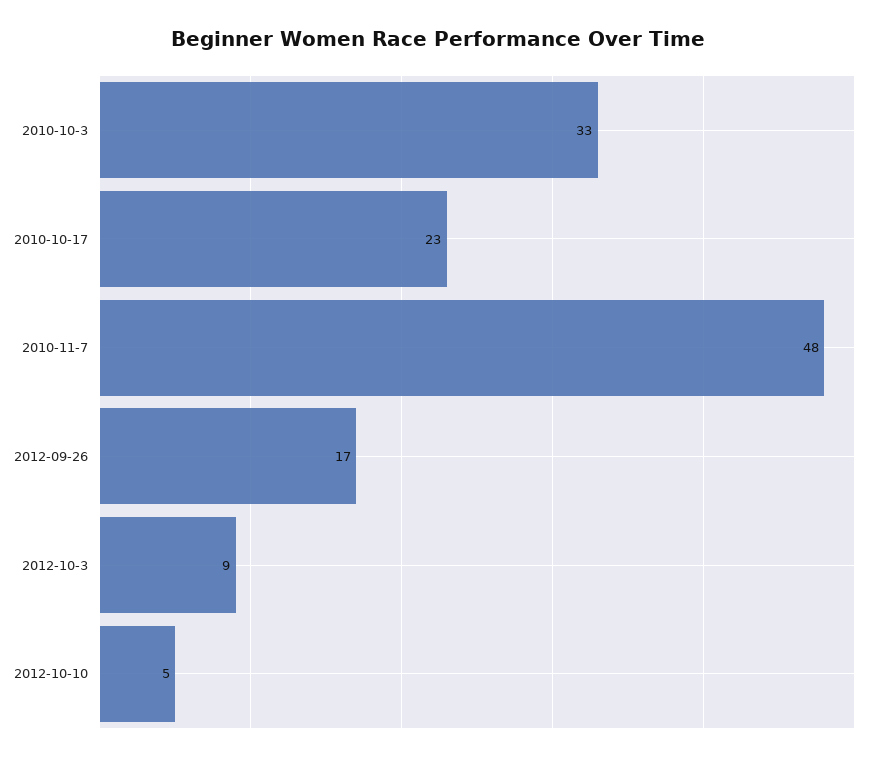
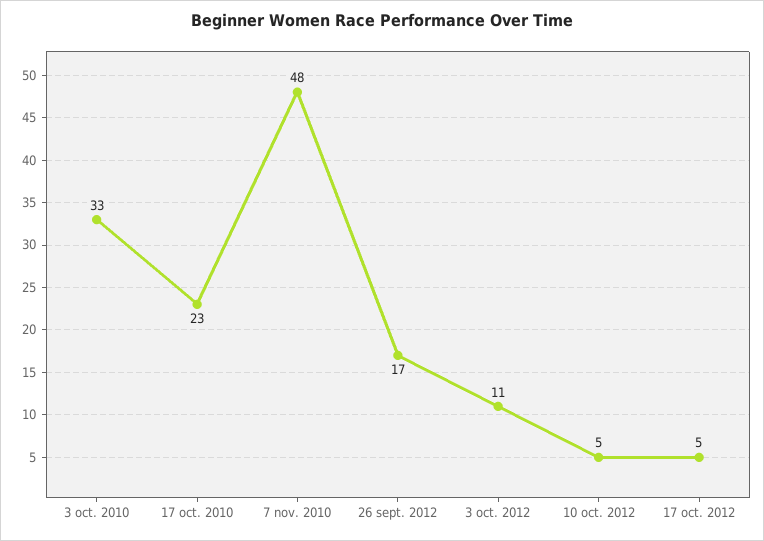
2012-10-3: 9 -> 11
17 oct. 2012: none -> 5

